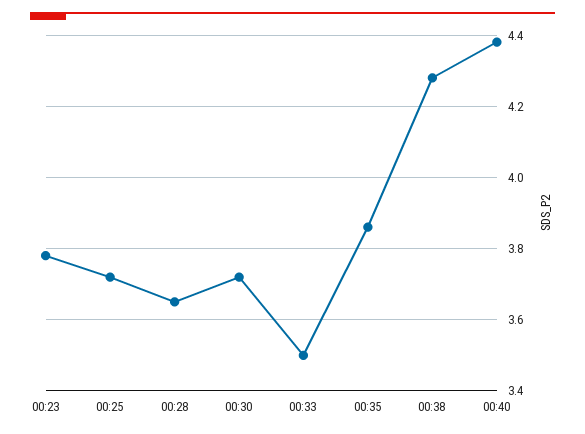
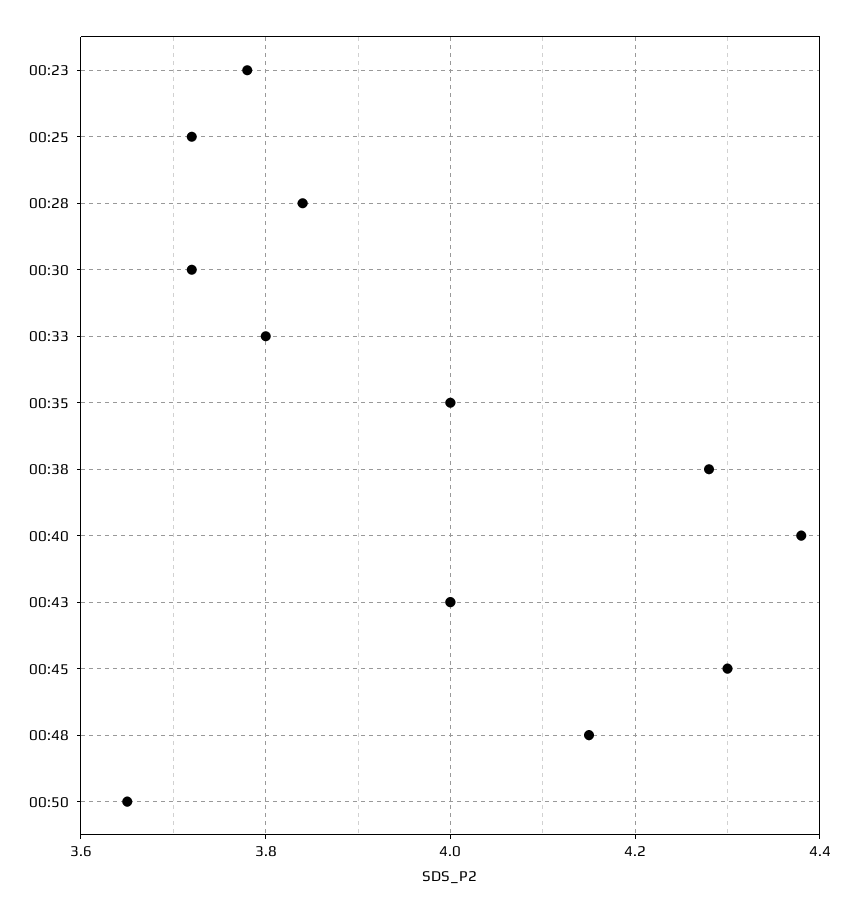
00:28: 3.65 -> 3.85
00:33: 3.5 -> 3.8
00:35: 3.85 -> 4
00:43: none -> 4
00:45: none -> 4.3
00:48: none -> 4.15
00:50: none -> 3.65

